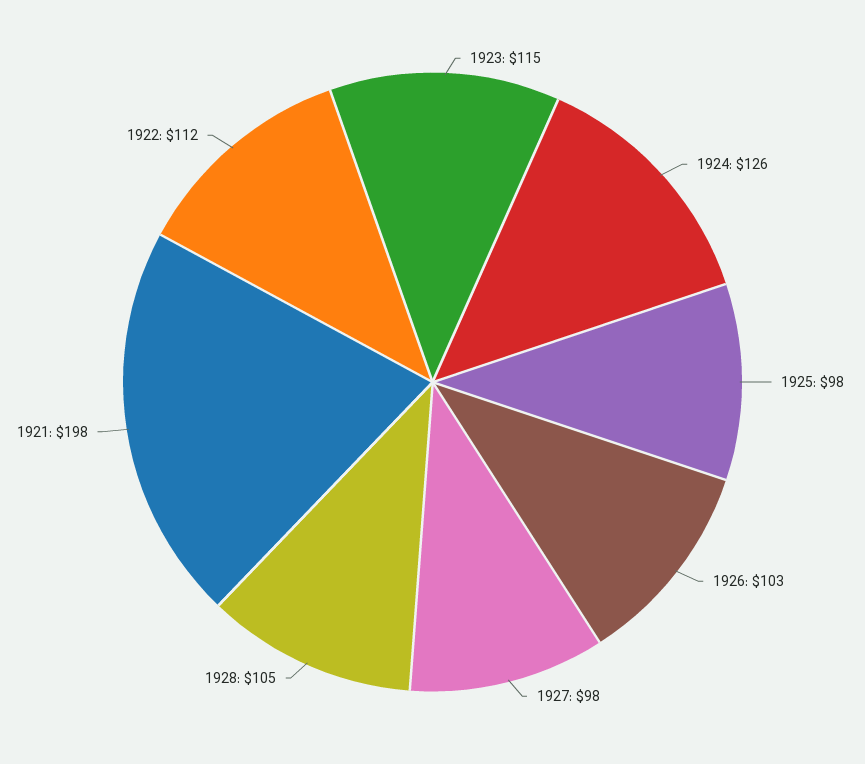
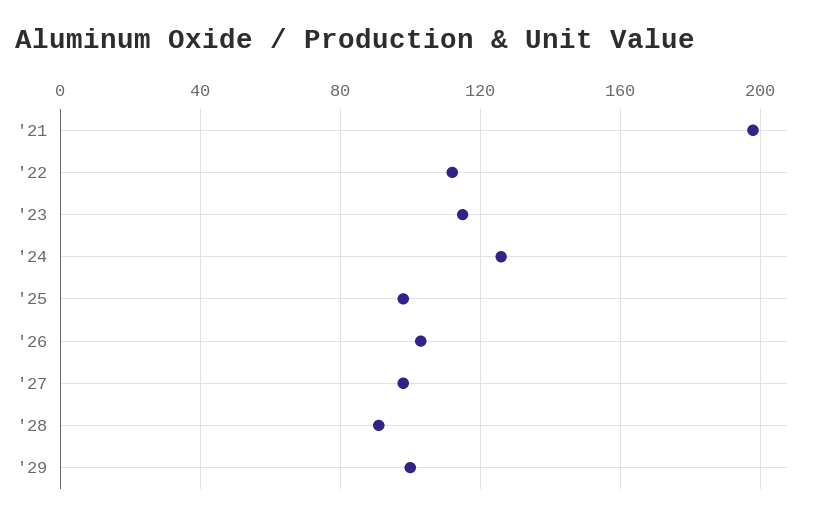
1928: 105 -> 90
'29: none -> 100

